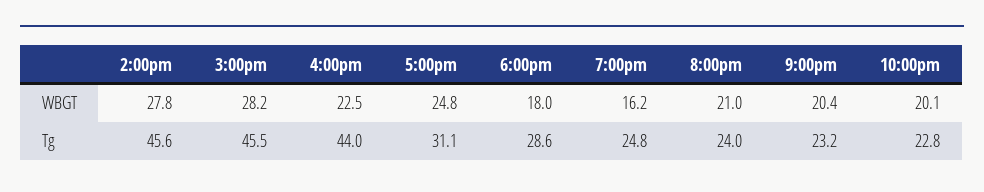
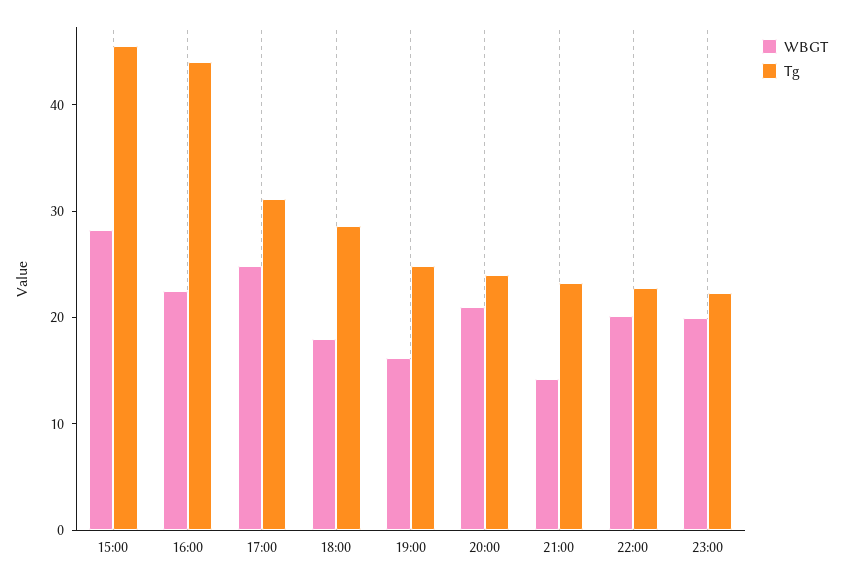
WBGT, 2:00pm: 27.8 -> none
WBGT, 9:00pm: 20.4 -> 14
Tg, 2:00pm: 45.6 -> none
WBGT, 23:00: none -> 20
Tg, 23:00: none -> 22

